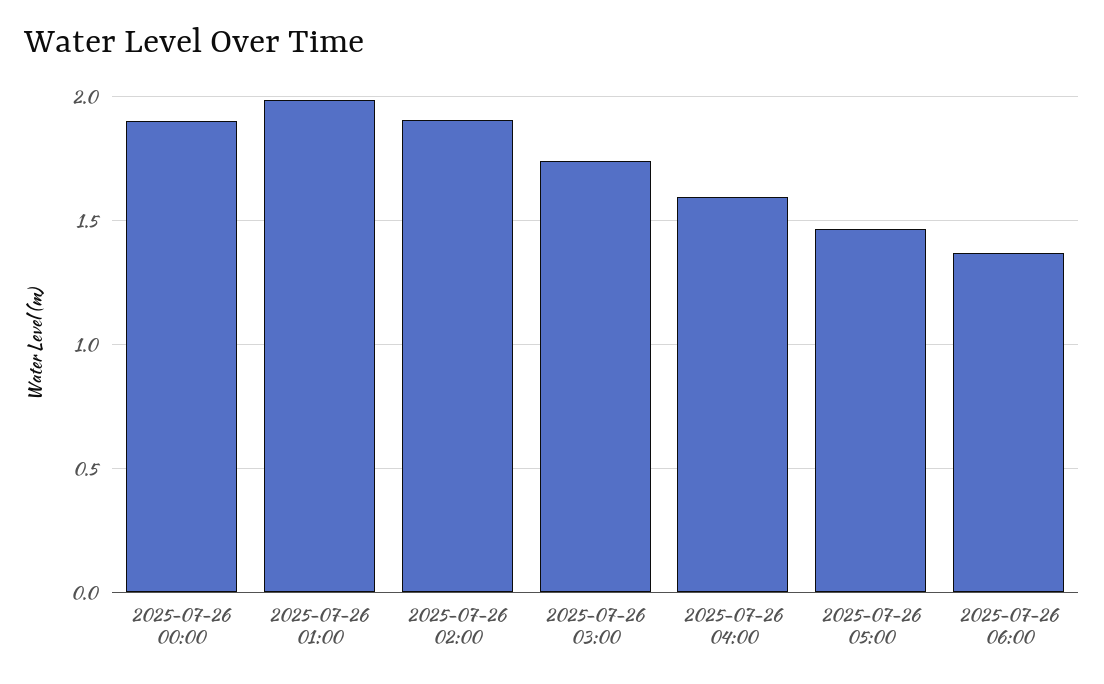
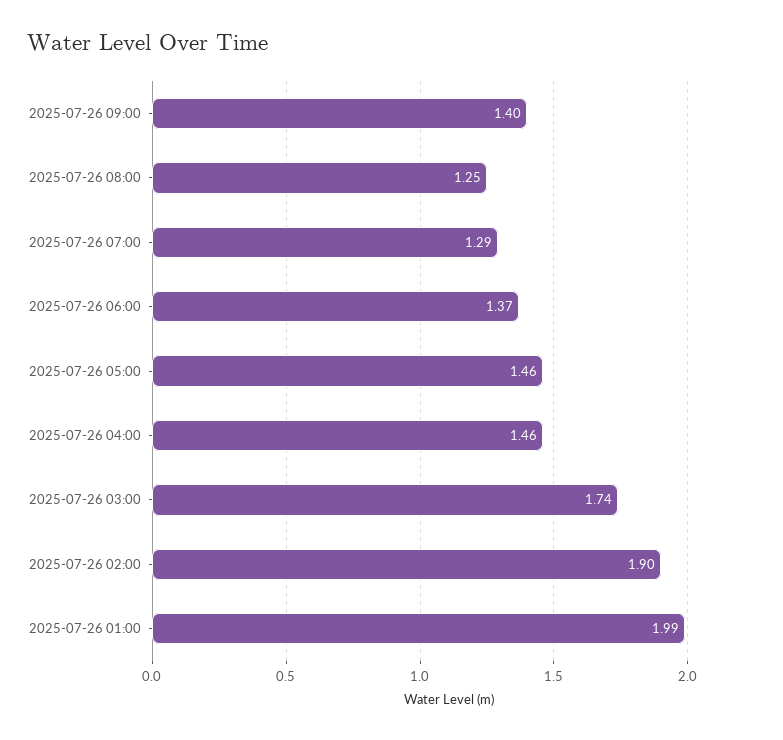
2025-07-26 00:00: 1.9 -> none
2025-07-26 04:00: 1.6 -> 1.46
2025-07-26 09:00: none -> 1.4
2025-07-26 08:00: none -> 1.25
2025-07-26 07:00: none -> 1.29

